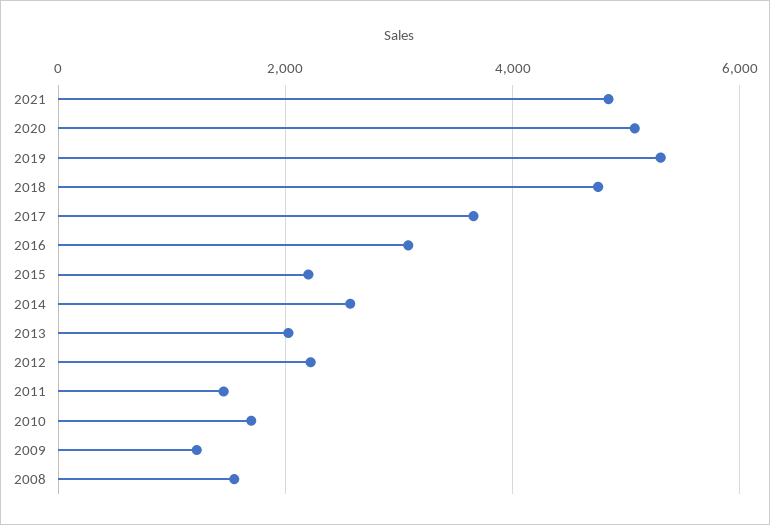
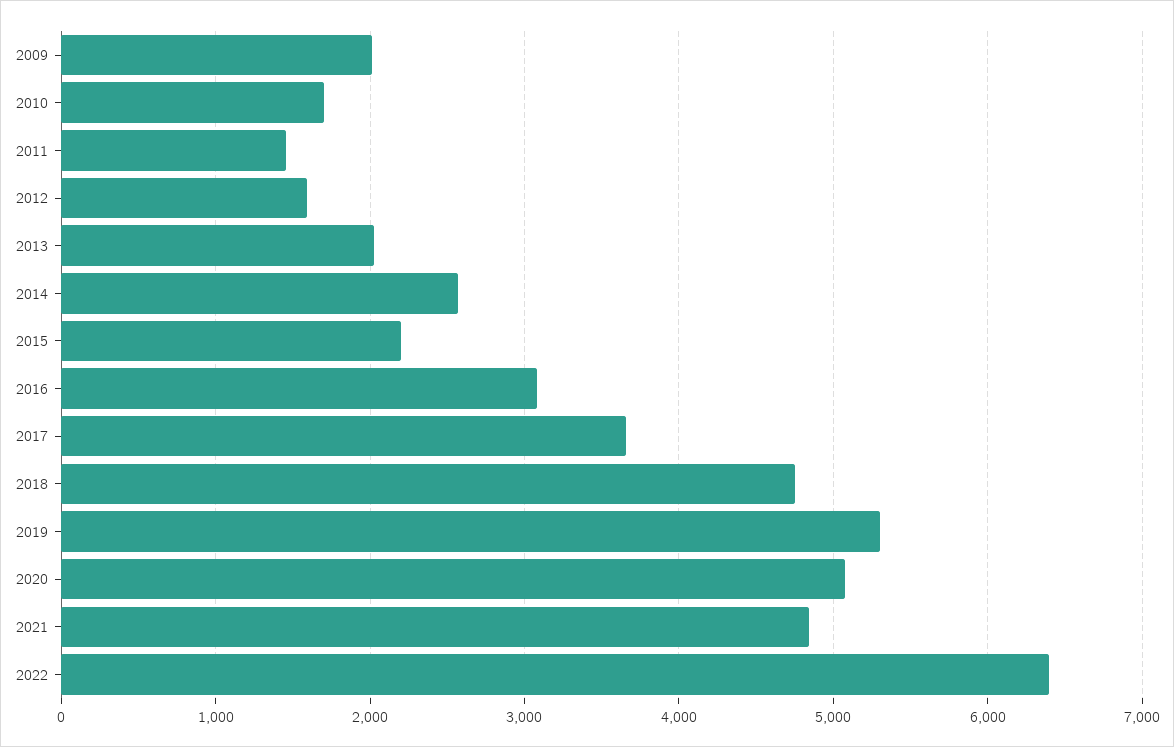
2012: 2200 -> 1600
2009: 1200 -> 2000
2008: 1600 -> none
2022: none -> 6400

